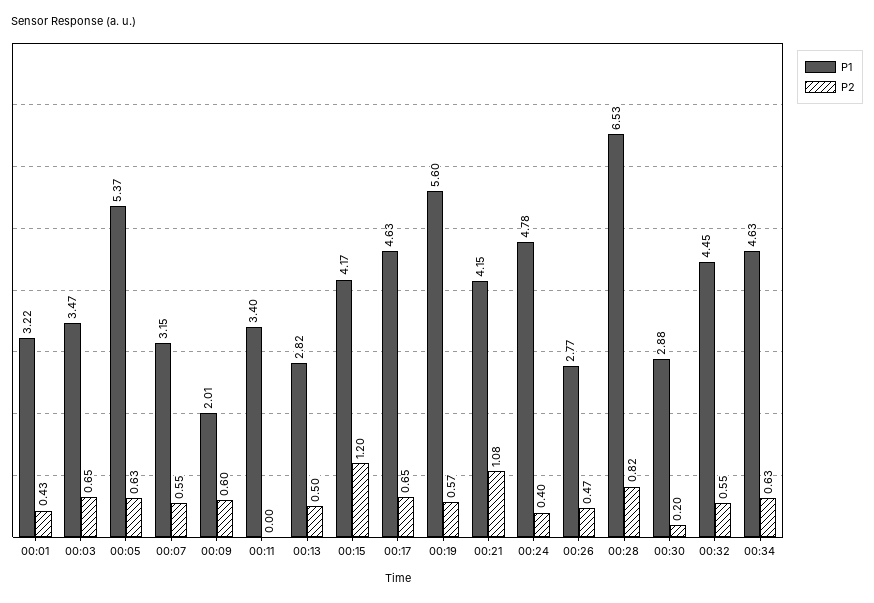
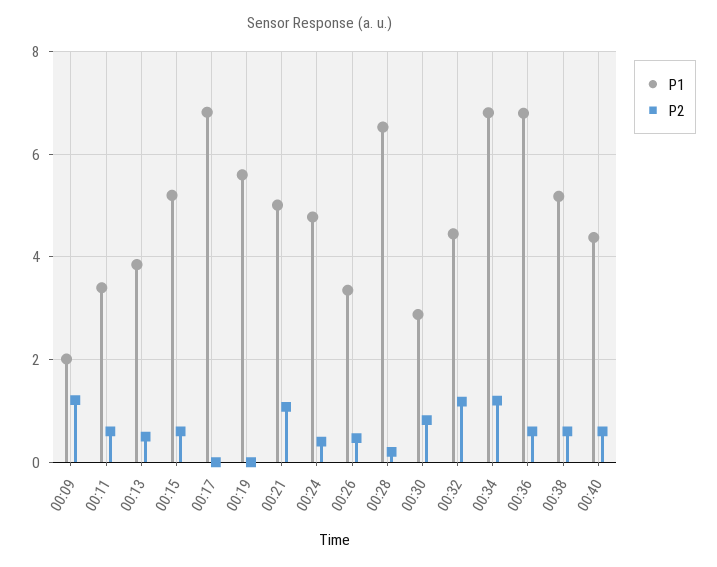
P1, 00:01: 3.22 -> none
P2, 00:01: 0.43 -> none
P1, 00:03: 3.47 -> none
P2, 00:03: 0.65 -> none
P1, 00:05: 5.37 -> none
P2, 00:05: 0.63 -> none
P1, 00:07: 3.15 -> none
P2, 00:07: 0.55 -> none
P2, 00:09: 0.6 -> 1.2
P2, 00:11: 0 -> 0.6
P1, 00:13: 2.82 -> 3.8
P1, 00:15: 4.17 -> 5.2
P2, 00:15: 1.2 -> 0.6
P1, 00:17: 4.63 -> 6.8
P2, 00:17: 0.65 -> 0
P2, 00:19: 0.57 -> 0
P1, 00:21: 4.15 -> 5
P1, 00:26: 2.77 -> 3.4
P2, 00:28: 0.82 -> 0.2
P2, 00:30: 0.2 -> 0.8
P2, 00:32: 0.55 -> 1.2
P1, 00:34: 4.63 -> 6.8
P2, 00:34: 0.63 -> 1.2
P1, 00:36: none -> 6.8
P2, 00:36: none -> 0.6
P1, 00:38: none -> 5.2
P2, 00:38: none -> 0.6
P1, 00:40: none -> 4.4
P2, 00:40: none -> 0.6

